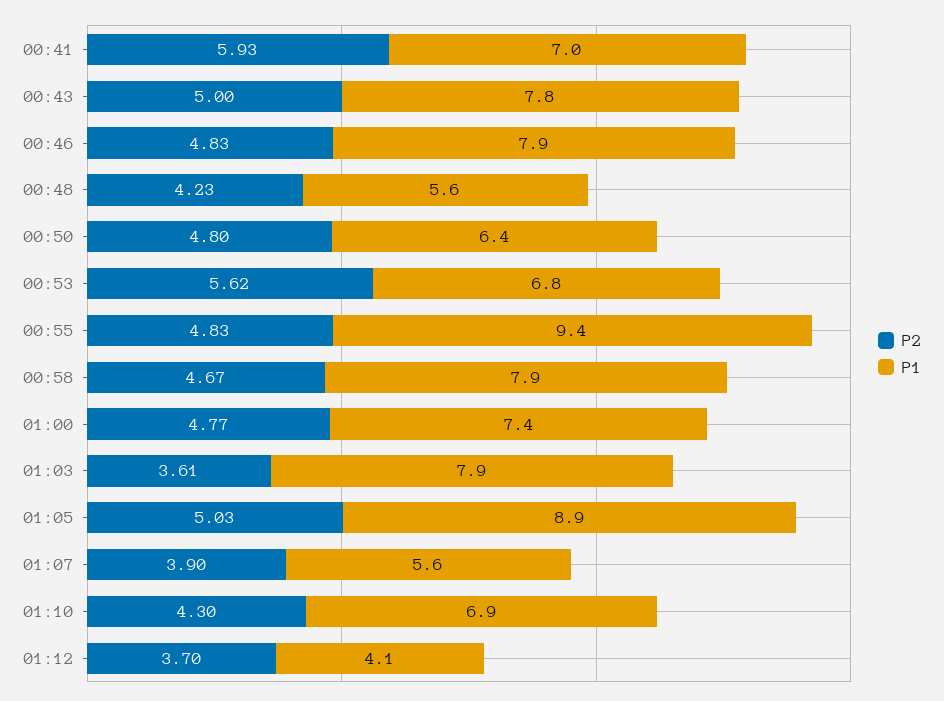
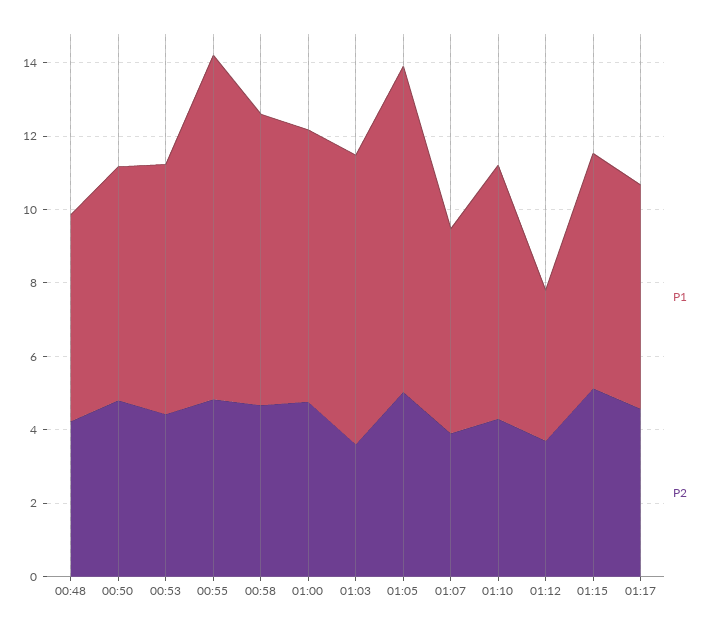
P2, 00:41: 5.93 -> none
P1, 00:41: 7 -> none
P2, 00:43: 5 -> none
P1, 00:43: 7.8 -> none
P2, 00:46: 4.83 -> none
P1, 00:46: 7.9 -> none
P2, 00:53: 5.62 -> 4.5
P1, 01:15: none -> 6.5
P2, 01:15: none -> 5
P1, 01:17: none -> 6
P2, 01:17: none -> 4.5

